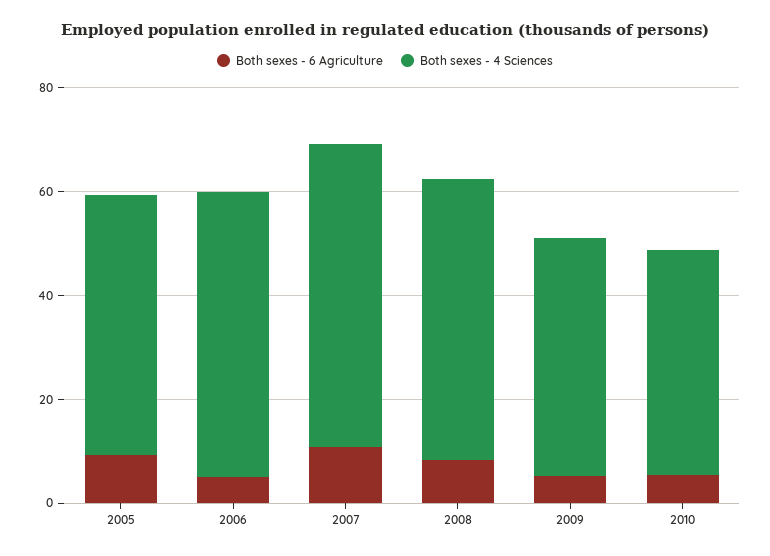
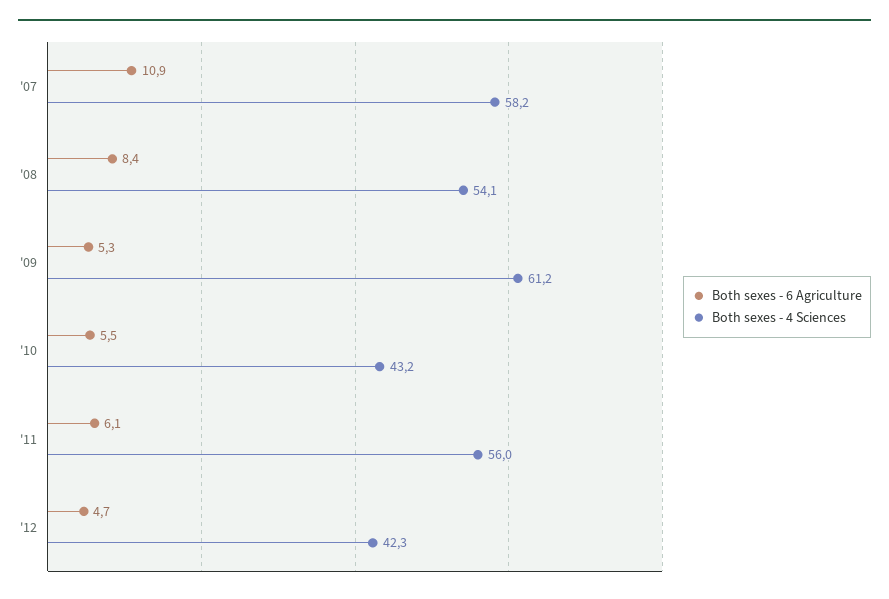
Both sexes - 6 Agriculture, 2005: 10 -> none
Both sexes - 4 Sciences, 2005: 50 -> none
Both sexes - 6 Agriculture, 2006: 5 -> none
Both sexes - 4 Sciences, 2006: 55 -> none
Both sexes - 4 Sciences, 2009: 45 -> 61.2
Both sexes - 6 Agriculture, '11: none -> 6.1
Both sexes - 4 Sciences, '11: none -> 56
Both sexes - 6 Agriculture, '12: none -> 4.7
Both sexes - 4 Sciences, '12: none -> 42.3

